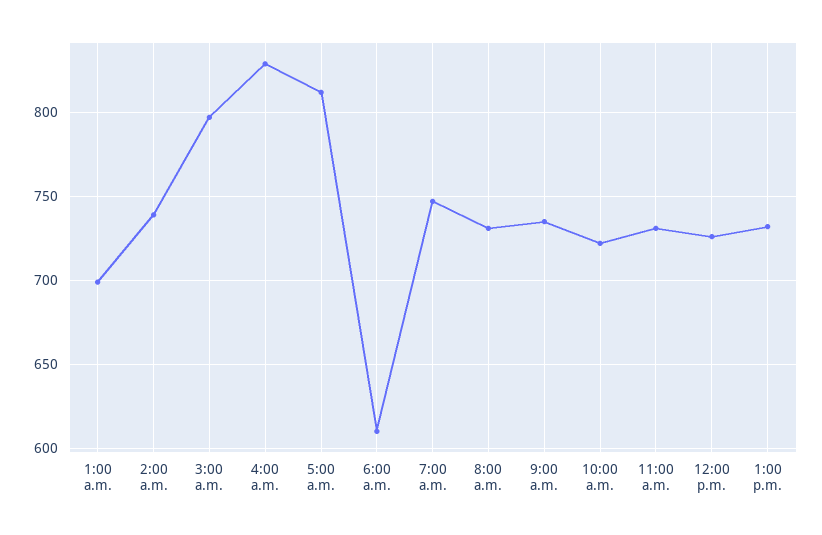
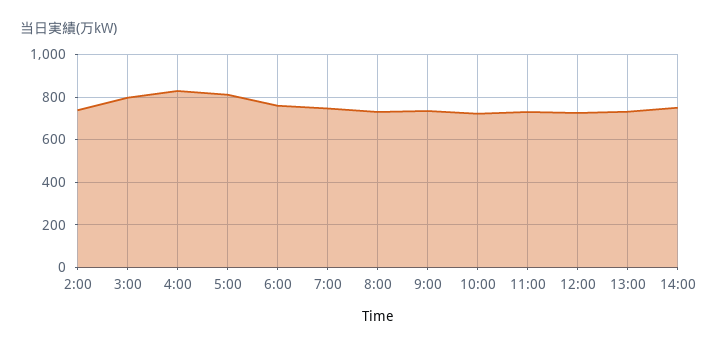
1:00 a.m.: 700 -> none
6:00 a.m.: 610 -> 750
14:00: none -> 750

